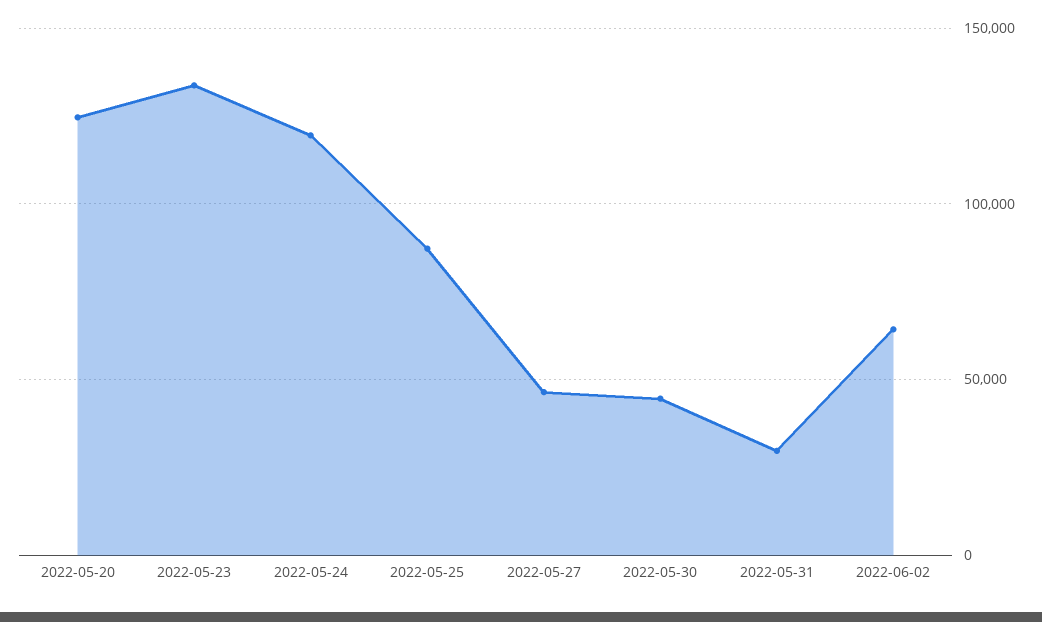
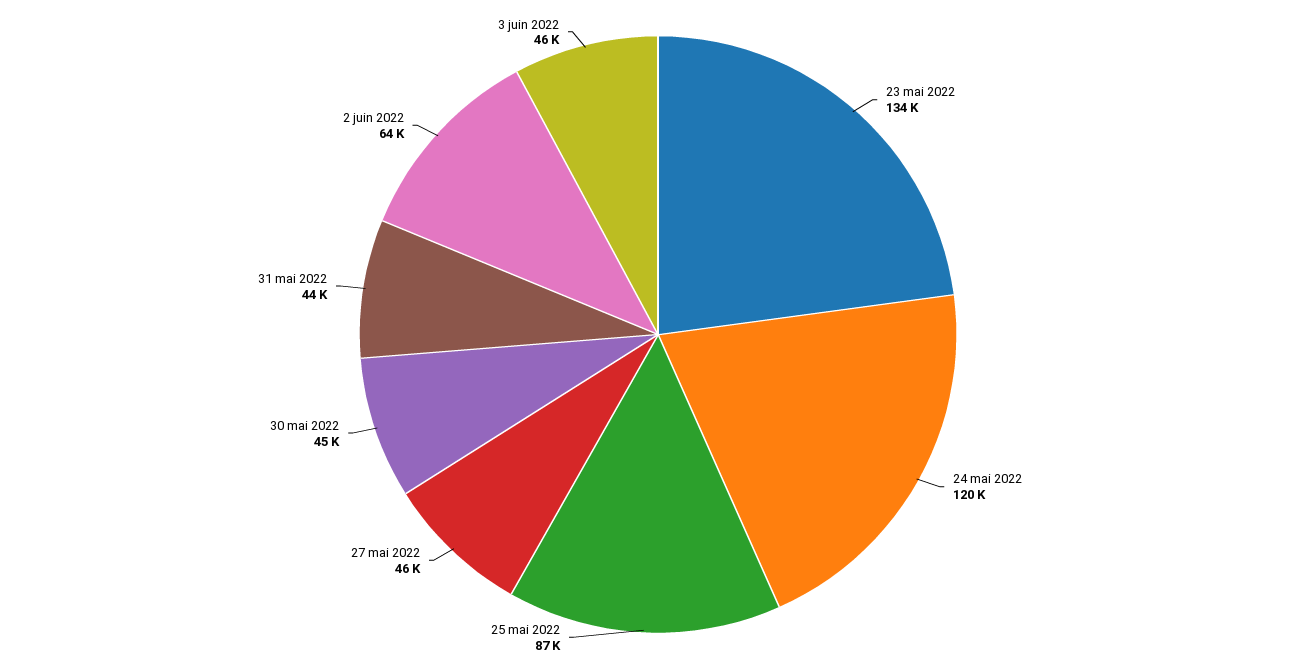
2022-05-20: 125000 -> none
2022-05-31: 30000 -> 44000
3 juin 2022: none -> 46000

